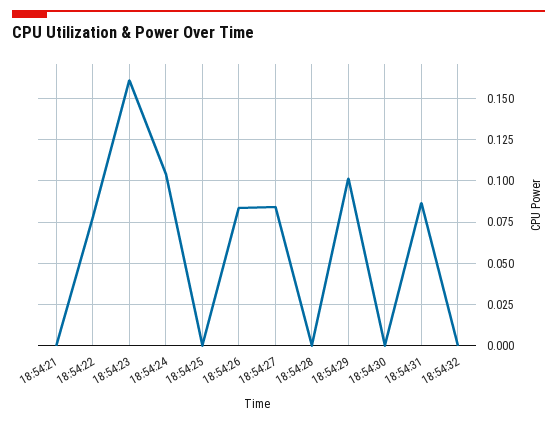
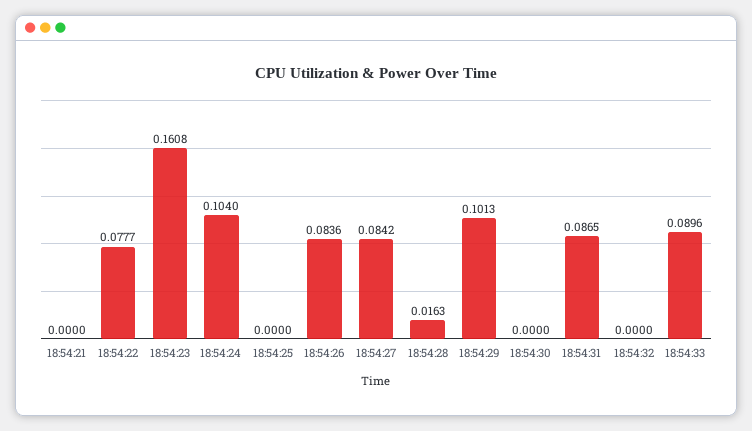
18:54:28: 0 -> 0.0163
18:54:33: none -> 0.0896

